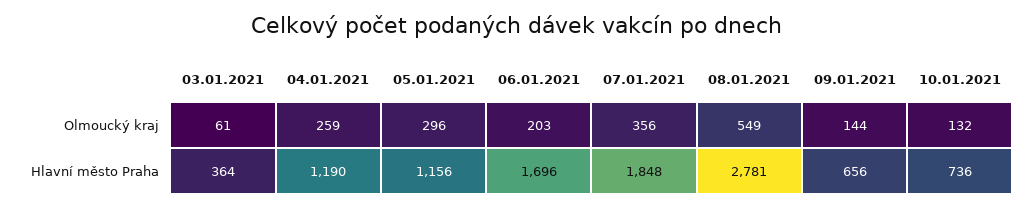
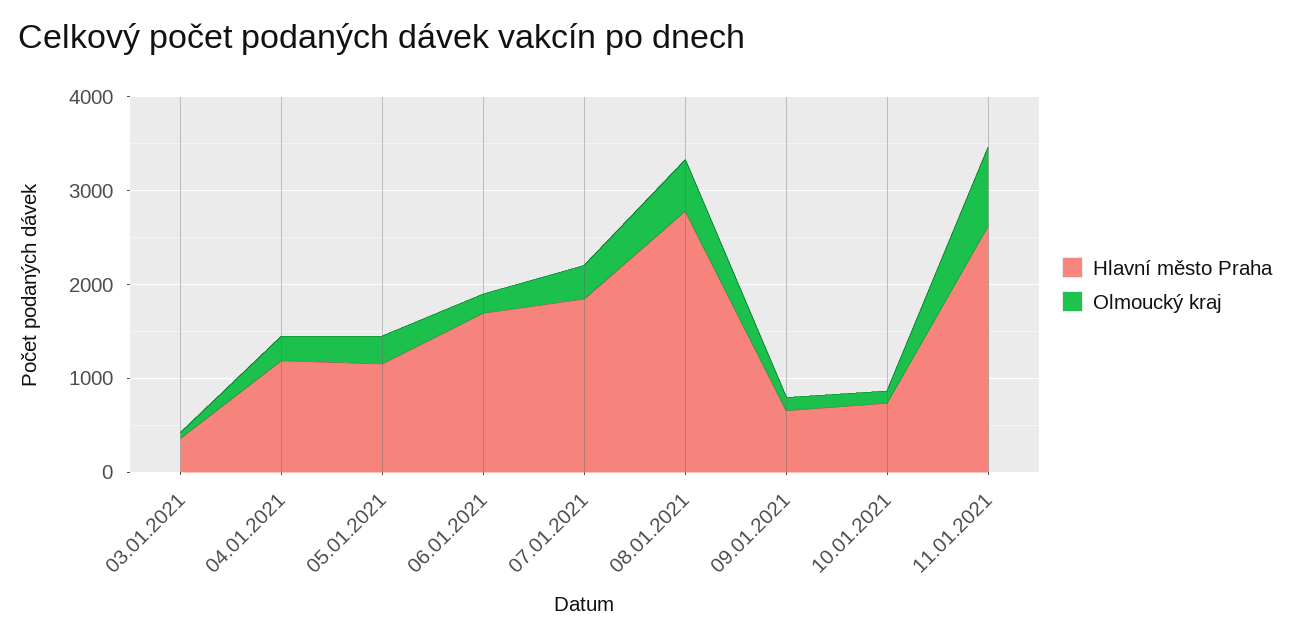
Hlavní město Praha, 11.01.2021: none -> 2600
Olmoucký kraj, 11.01.2021: none -> 800

